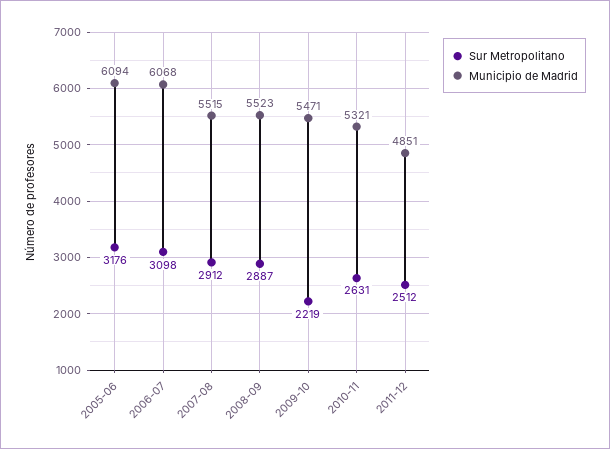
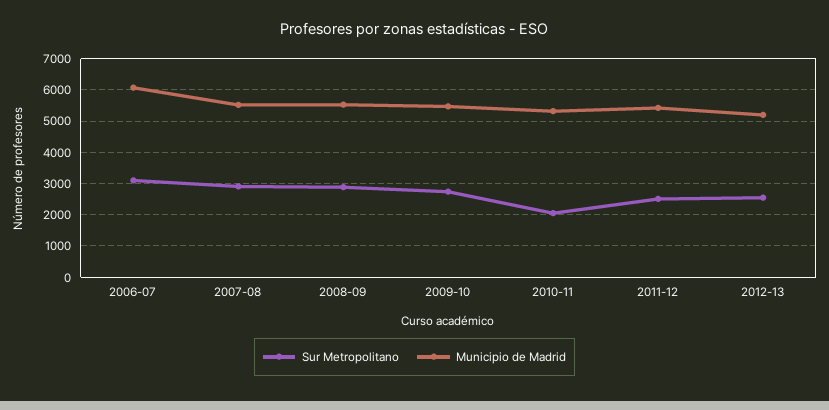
Sur Metropolitano, 2005-06: 3176 -> none
Municipio de Madrid, 2005-06: 6094 -> none
Sur Metropolitano, 2009-10: 2219 -> 2800
Sur Metropolitano, 2010-11: 2631 -> 2000
Municipio de Madrid, 2011-12: 4851 -> 5400
Sur Metropolitano, 2012-13: none -> 2600
Municipio de Madrid, 2012-13: none -> 5200

